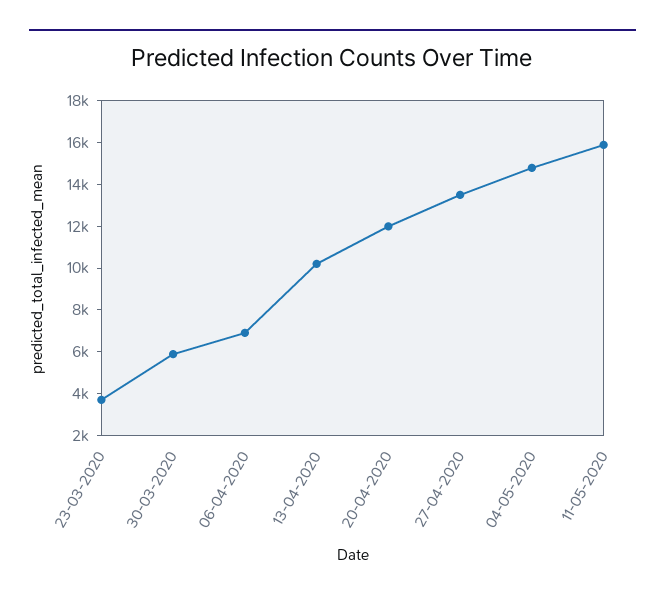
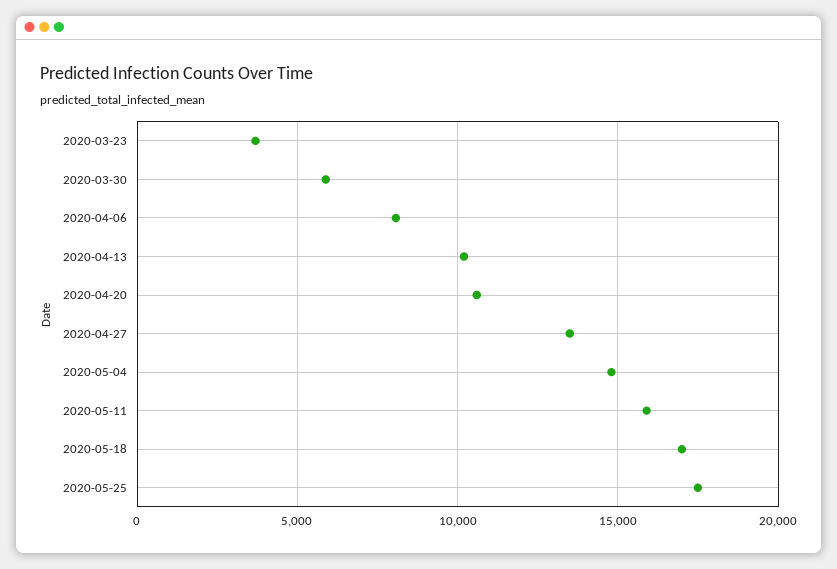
06-04-2020: 7000 -> 8000
20-04-2020: 12000 -> 10500
2020-05-18: none -> 17000
2020-05-25: none -> 17500

